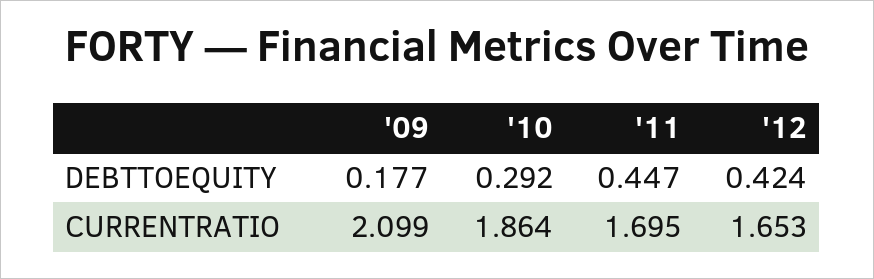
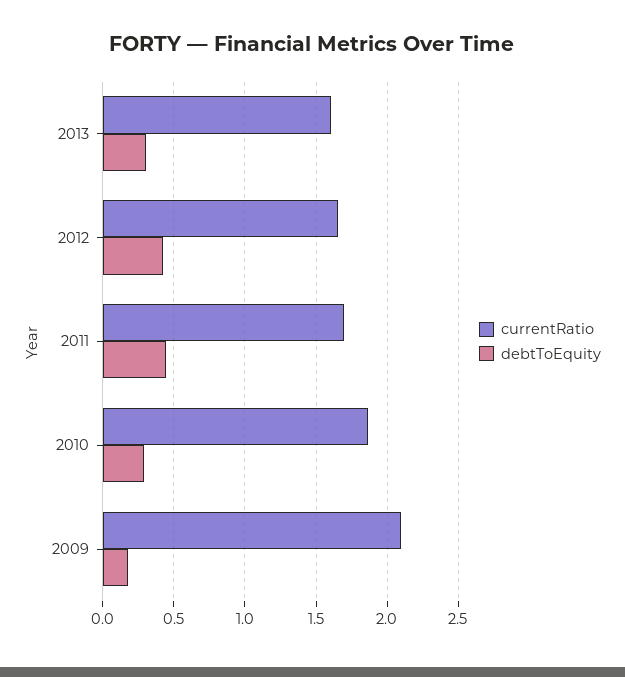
CURRENTRATIO, 2013: none -> 1.6
DEBTTOEQUITY, 2013: none -> 0.3

